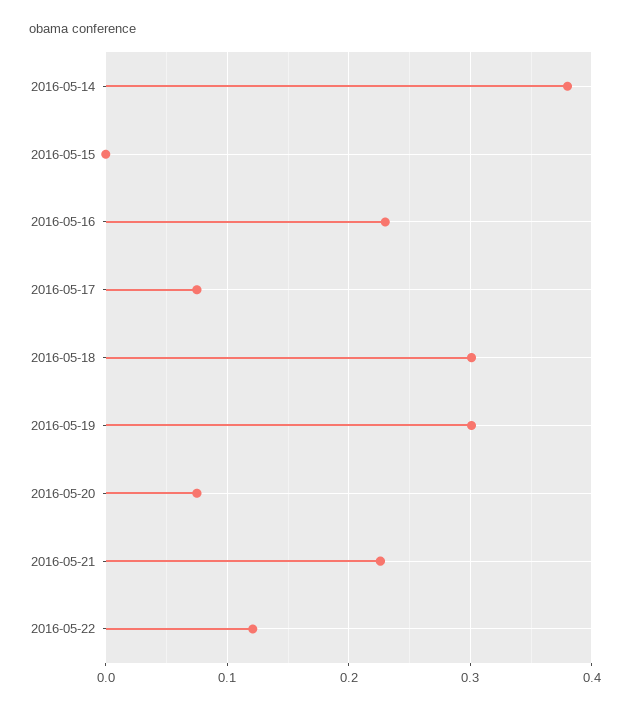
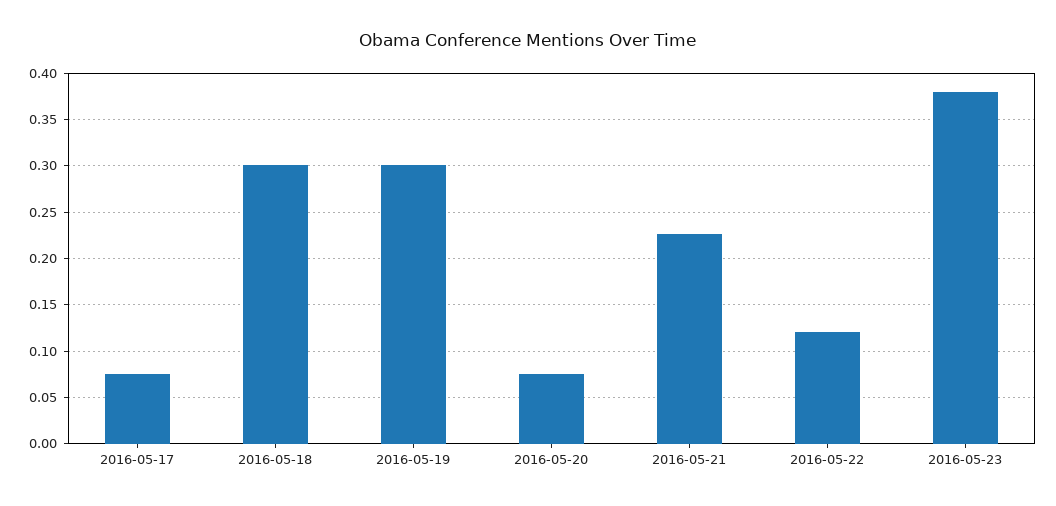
2016-05-14: 0.38 -> none
2016-05-15: 0 -> none
2016-05-16: 0.23 -> none
2016-05-23: none -> 0.38

